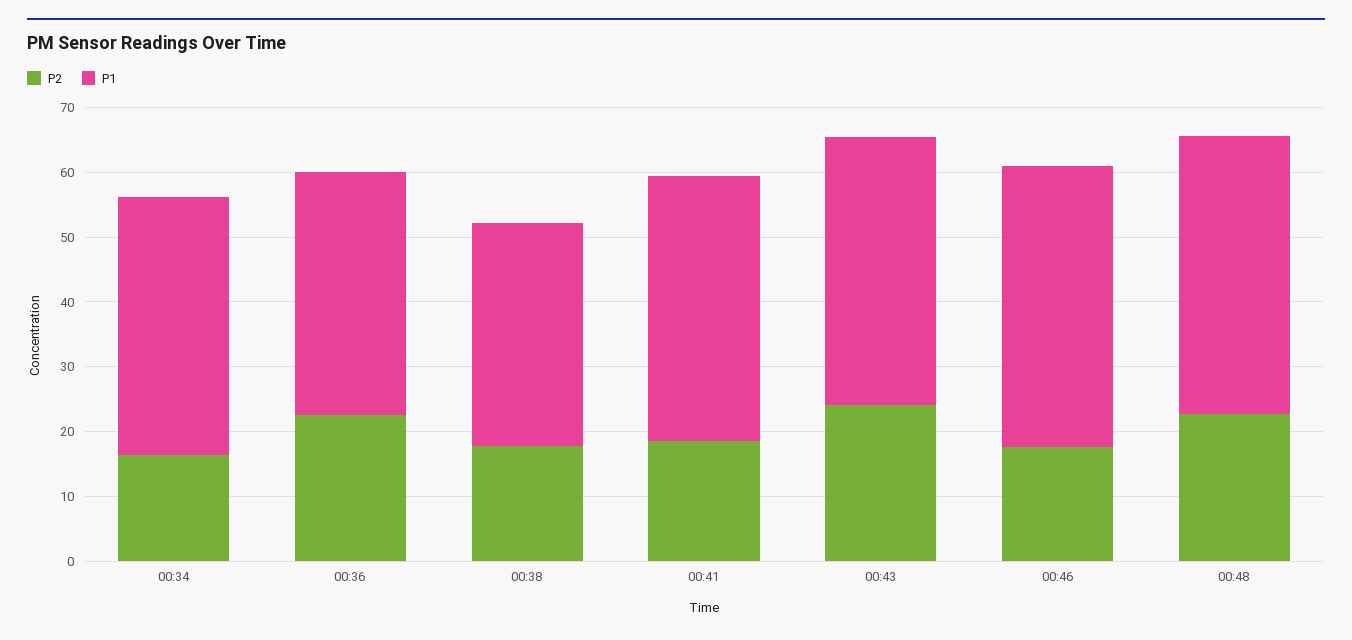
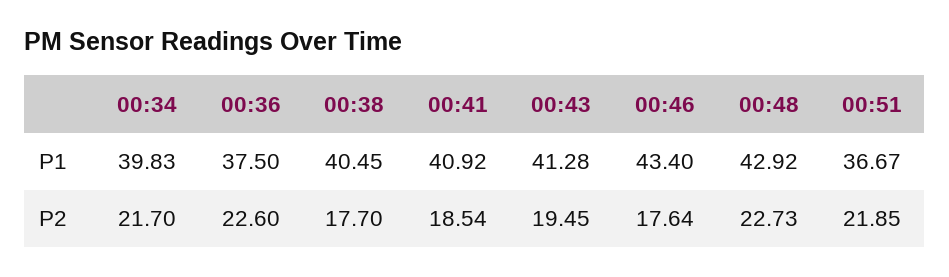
P2, 00:34: 16 -> 21.7
P1, 00:38: 34 -> 40.45
P2, 00:43: 24 -> 19.45
P1, 00:51: none -> 36.67
P2, 00:51: none -> 21.85

